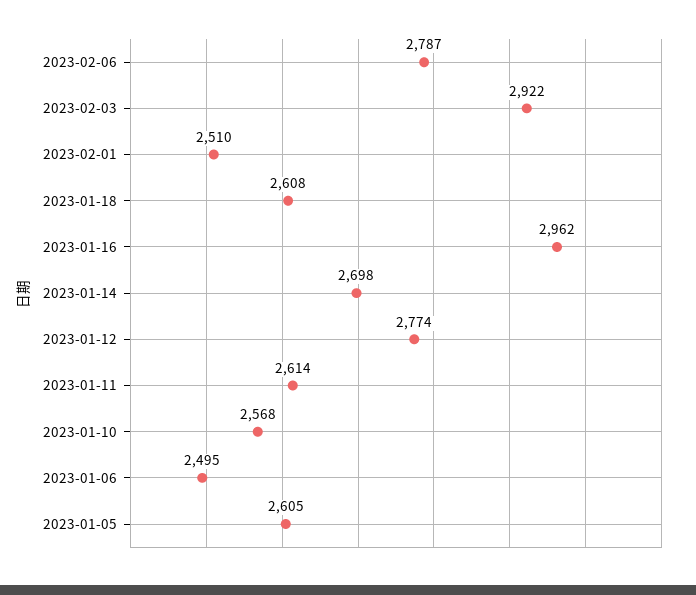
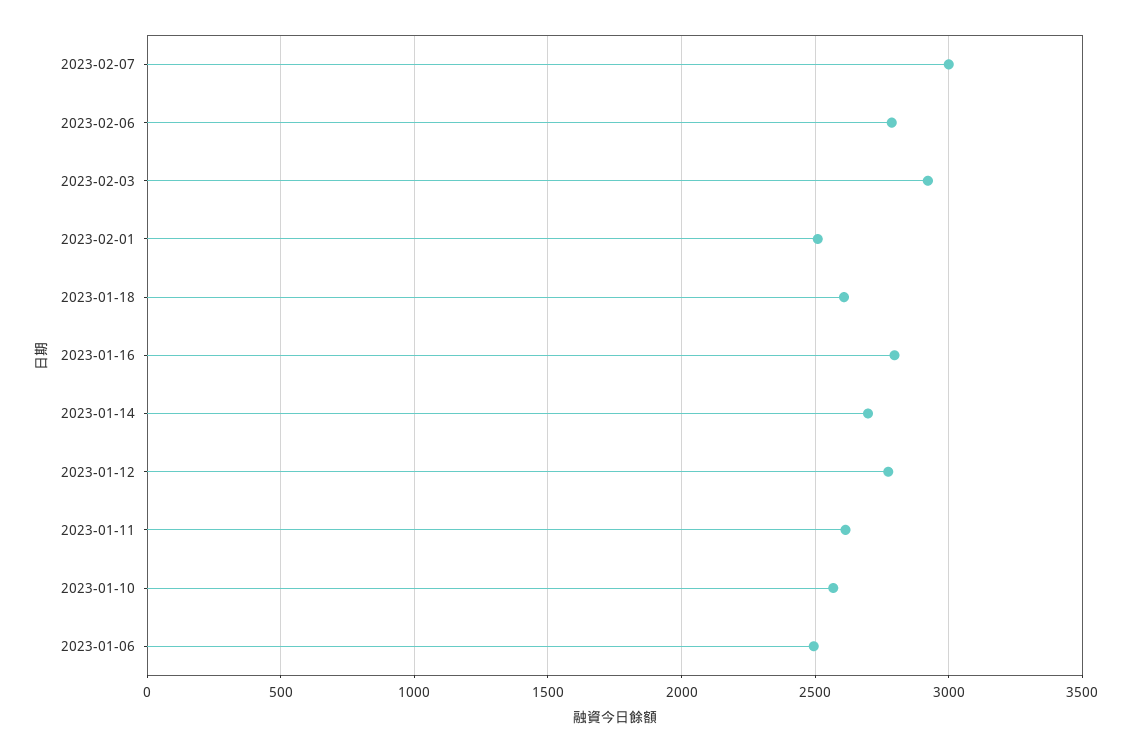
2023-01-16: 2962 -> 2800
2023-01-05: 2605 -> none
2023-02-07: none -> 3000

